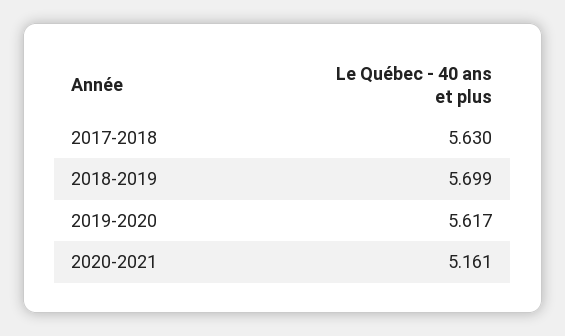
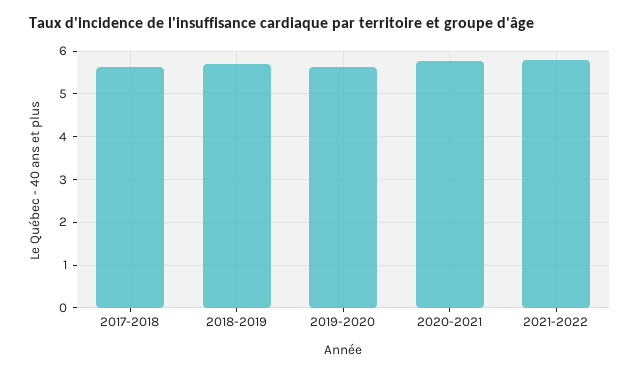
2020-2021: 5.161 -> 5.8
2021-2022: none -> 5.8

